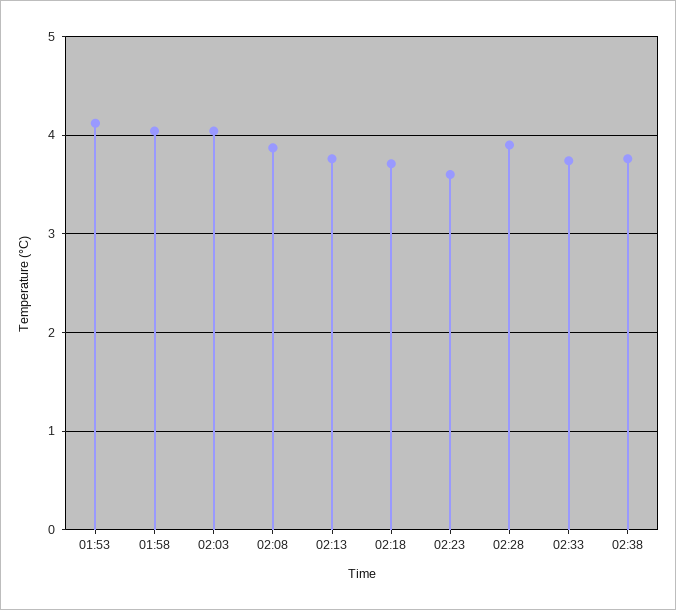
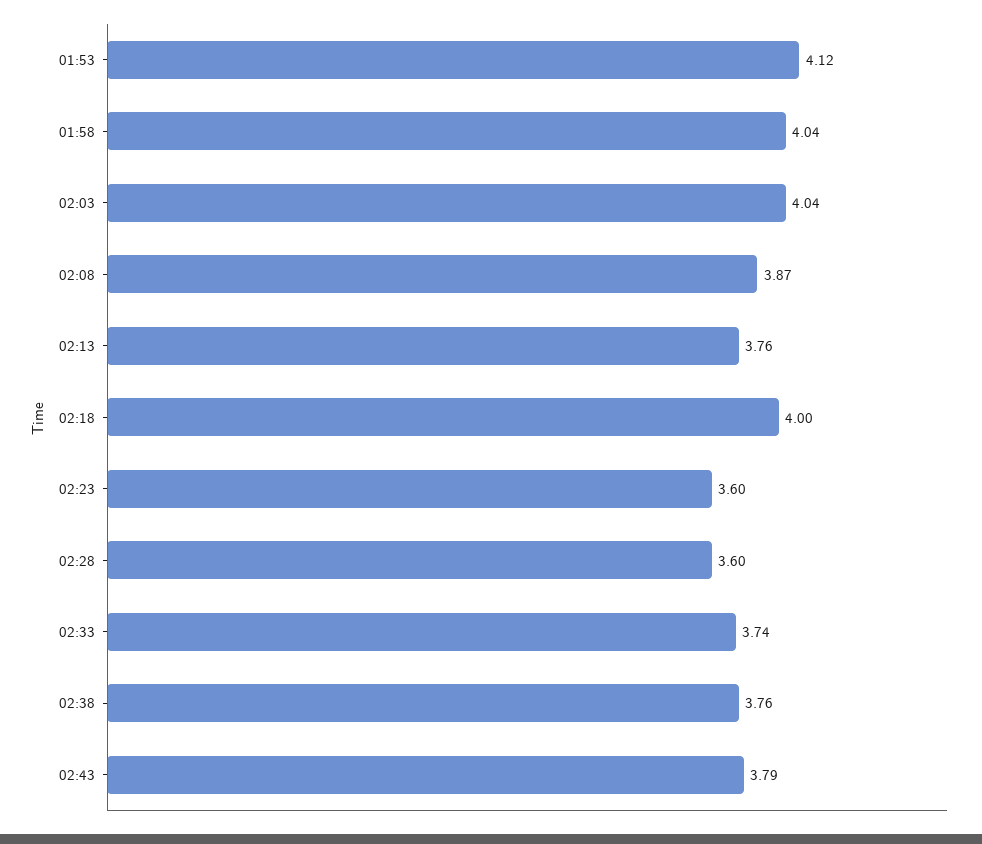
02:18: 3.7 -> 4
02:28: 3.9 -> 3.6
02:43: none -> 3.79

